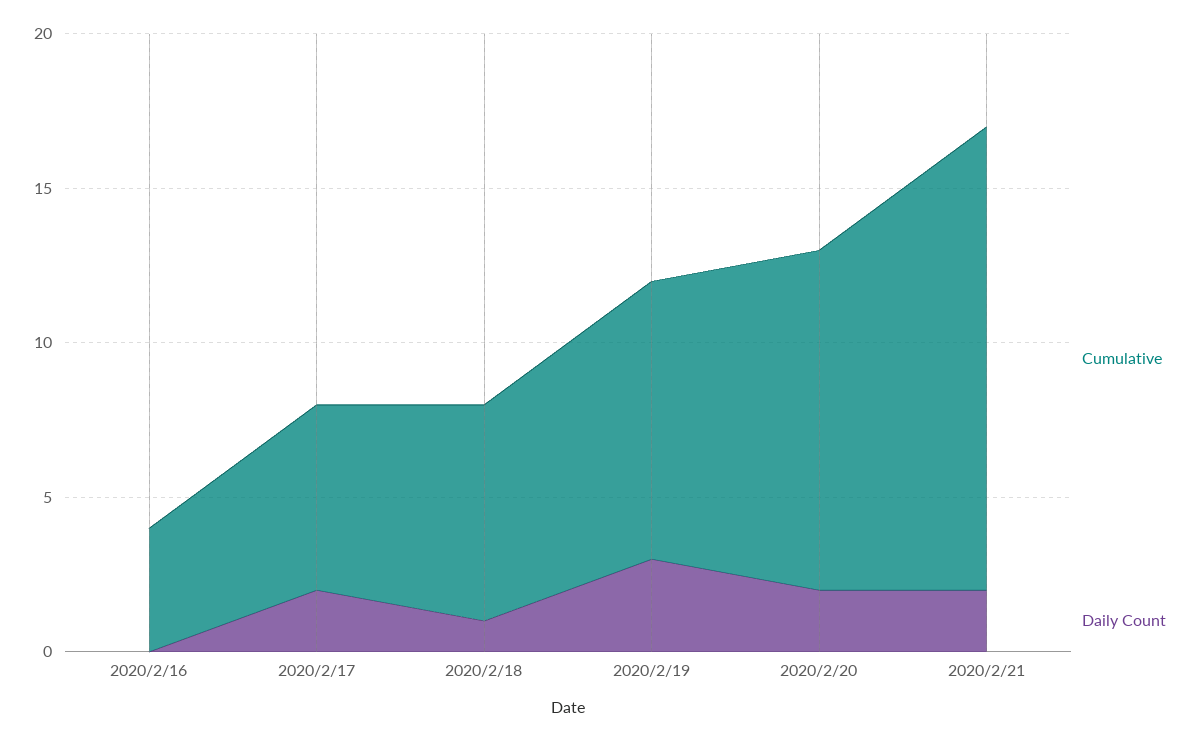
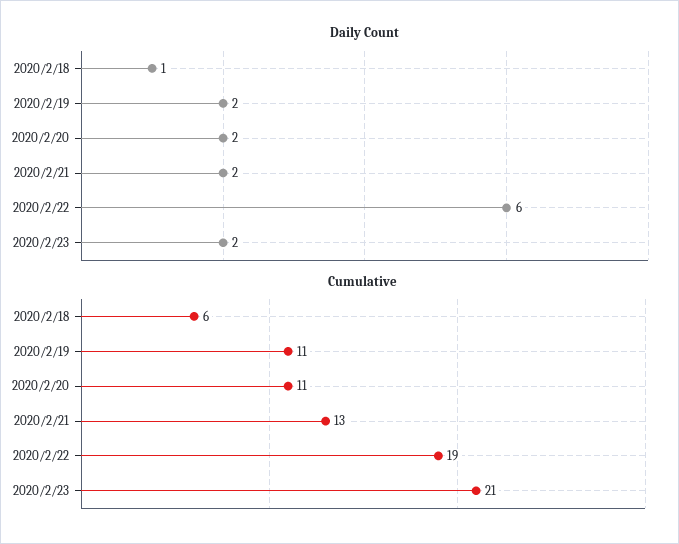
Cumulative, 2020/2/16: 4 -> none
Daily Count, 2020/2/16: 0 -> none
Cumulative, 2020/2/17: 6 -> none
Daily Count, 2020/2/17: 2 -> none
Cumulative, 2020/2/18: 7 -> 6
Cumulative, 2020/2/19: 9 -> 11
Daily Count, 2020/2/19: 3 -> 2
Cumulative, 2020/2/21: 15 -> 13
Daily Count, 2020/2/22: none -> 6
Daily Count, 2020/2/23: none -> 2
Cumulative, 2020/2/22: none -> 19
Cumulative, 2020/2/23: none -> 21

